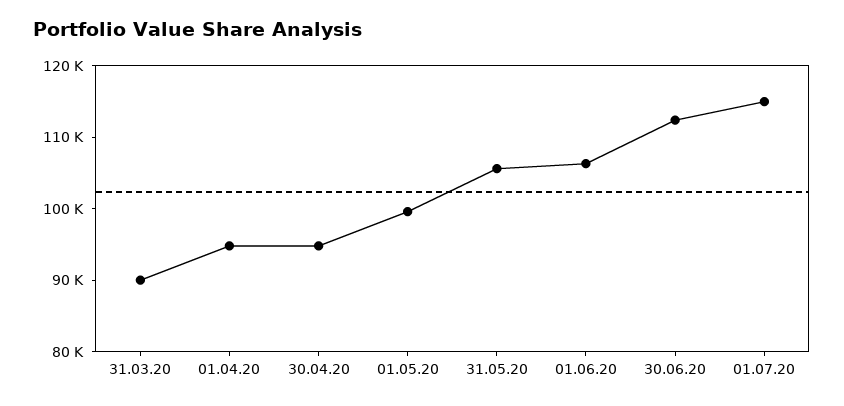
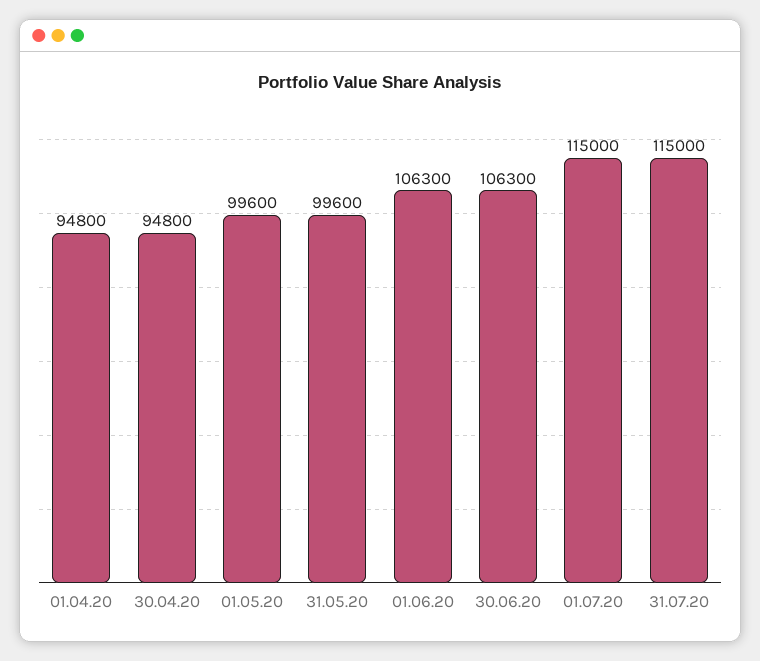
31.03.20: 90000 -> none
31.05.20: 106000 -> 99600
30.06.20: 112000 -> 106300
31.07.20: none -> 115000

